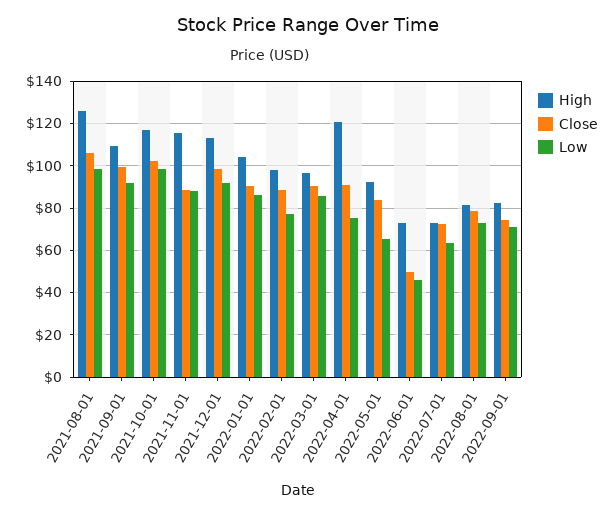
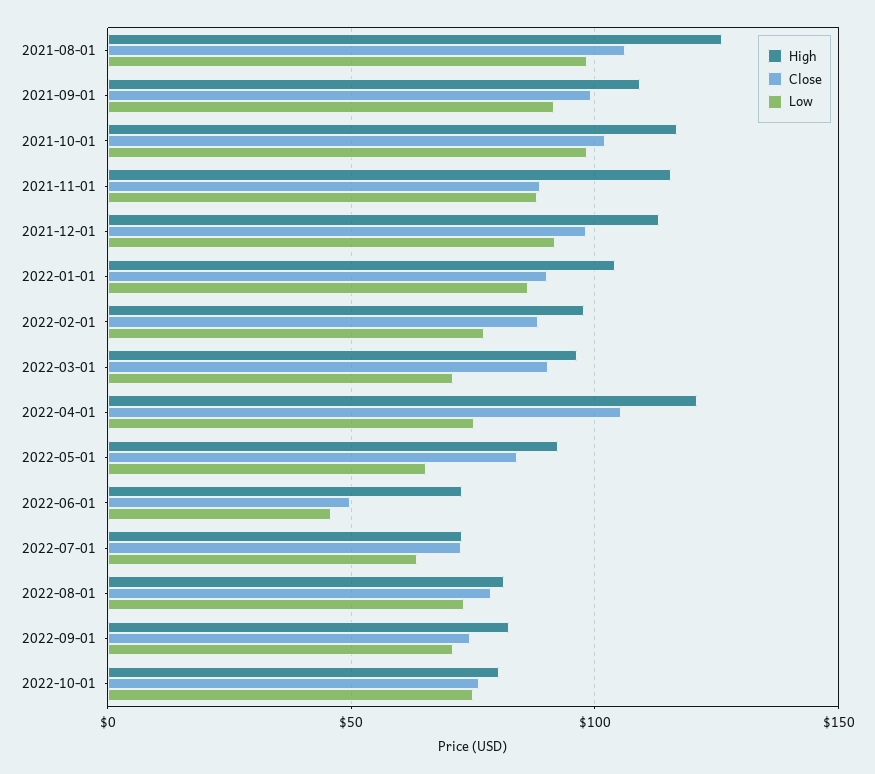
Low, 2022-03-01: 85 -> 70
Close, 2022-04-01: 90 -> 105
High, 2022-10-01: none -> 80
Close, 2022-10-01: none -> 75
Low, 2022-10-01: none -> 75

